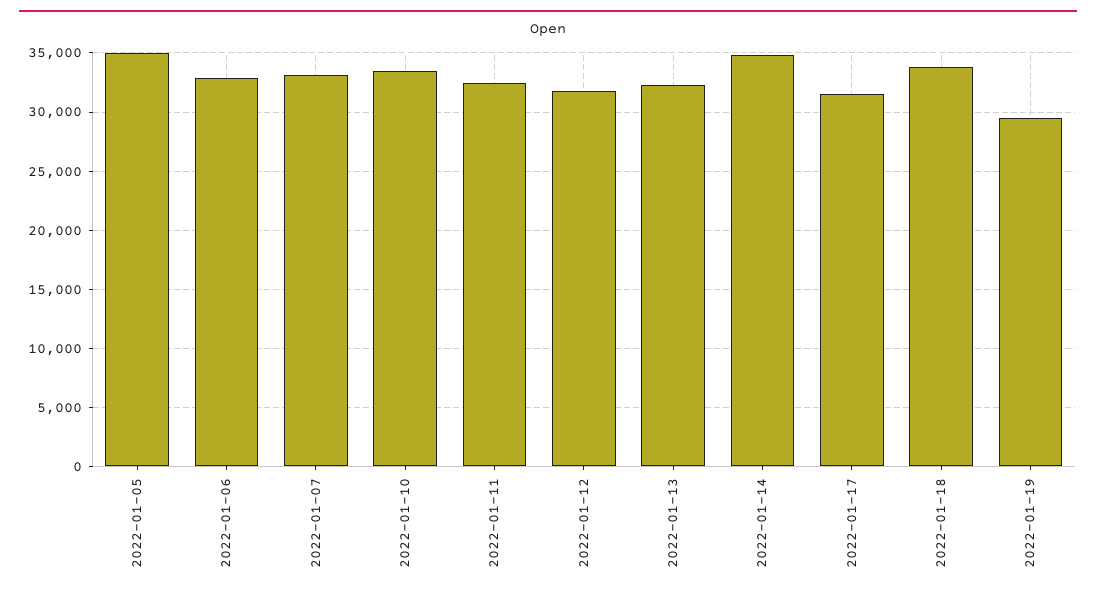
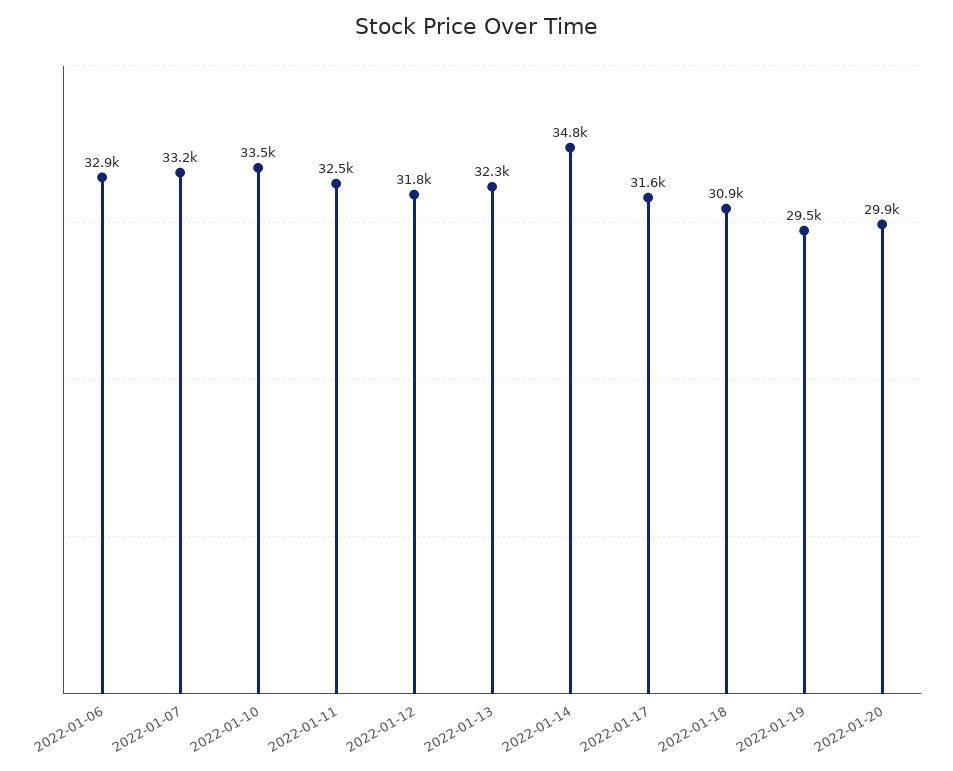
2022-01-05: 35000 -> none
2022-01-18: 34000 -> 30900
2022-01-20: none -> 29900

